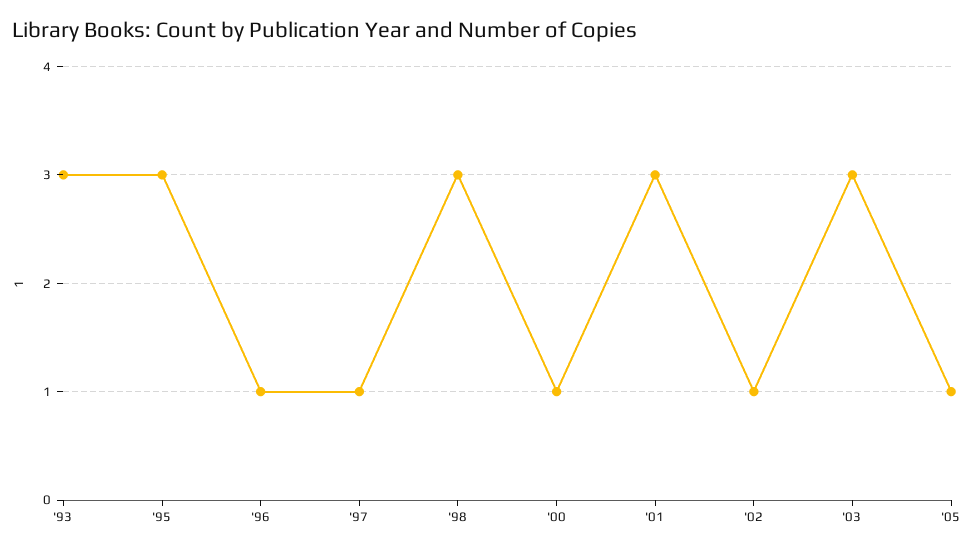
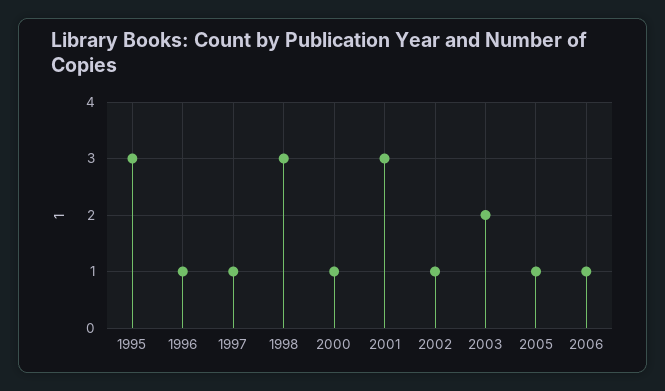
'93: 3 -> none
'03: 3 -> 2
2006: none -> 1

